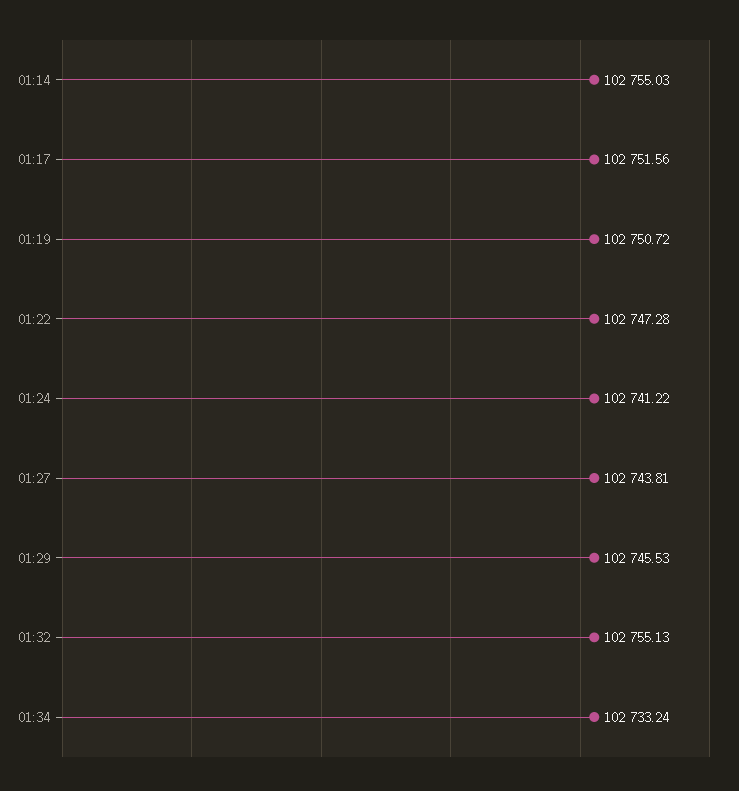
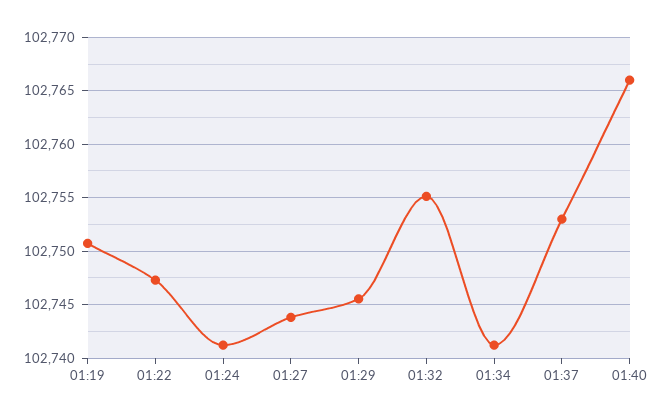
01:14: 102755.03 -> none
01:17: 102751.56 -> none
01:34: 102733.24 -> 102741
01:37: none -> 102753
01:40: none -> 102766

